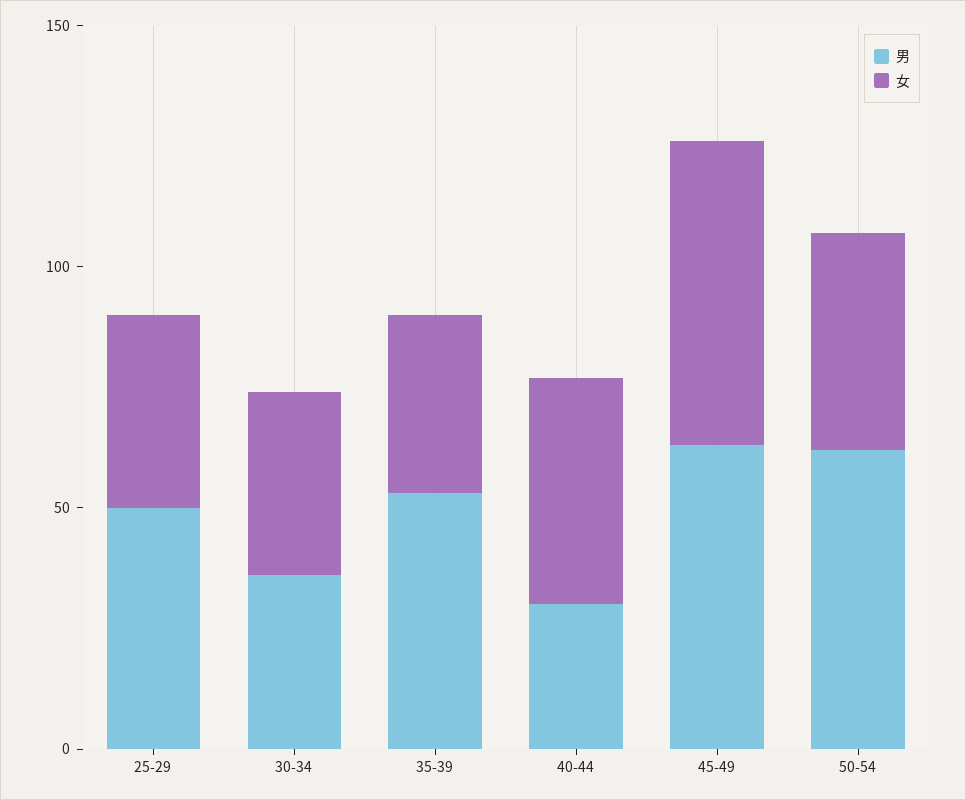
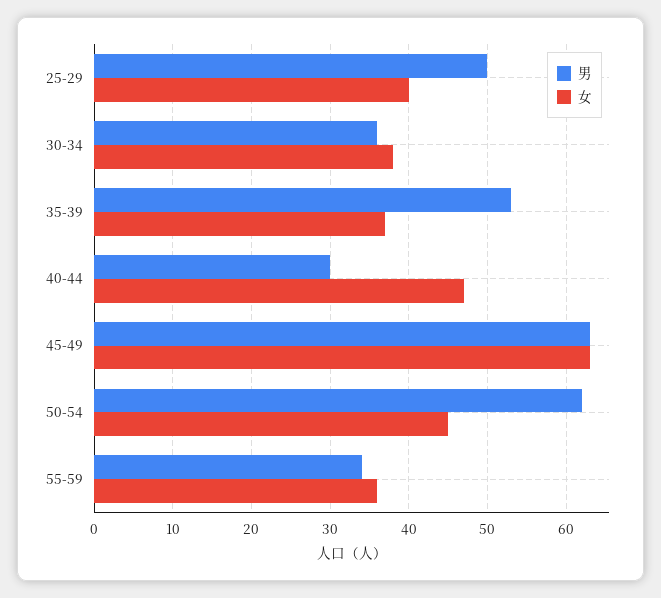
男, 55-59: none -> 34
女, 55-59: none -> 36

